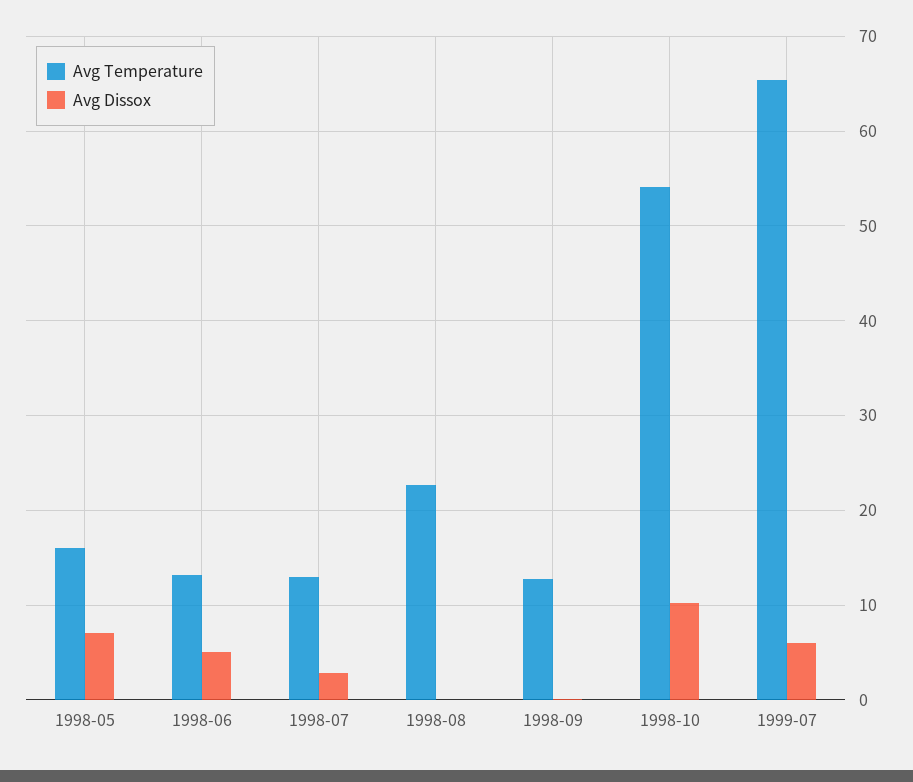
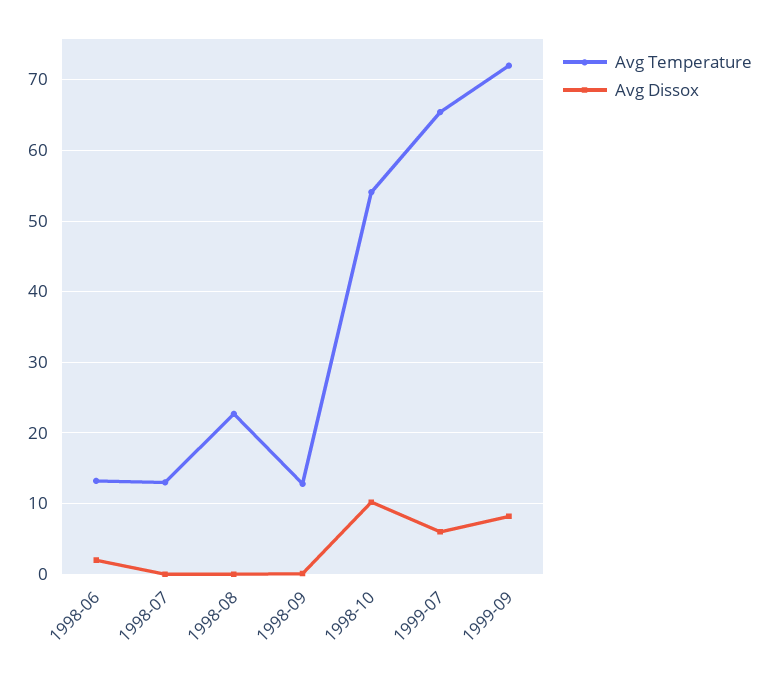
Avg Temperature, 1998-05: 16 -> none
Avg Dissox, 1998-05: 7 -> none
Avg Dissox, 1998-06: 5 -> 2
Avg Dissox, 1998-07: 3 -> 0
Avg Temperature, 1999-09: none -> 72
Avg Dissox, 1999-09: none -> 8

